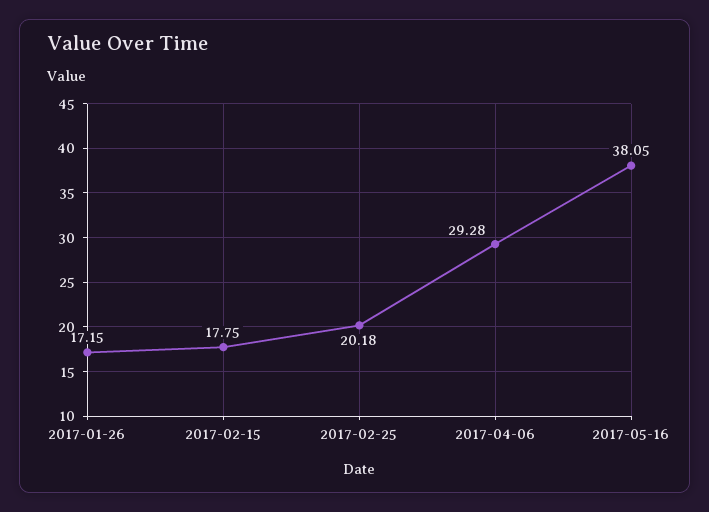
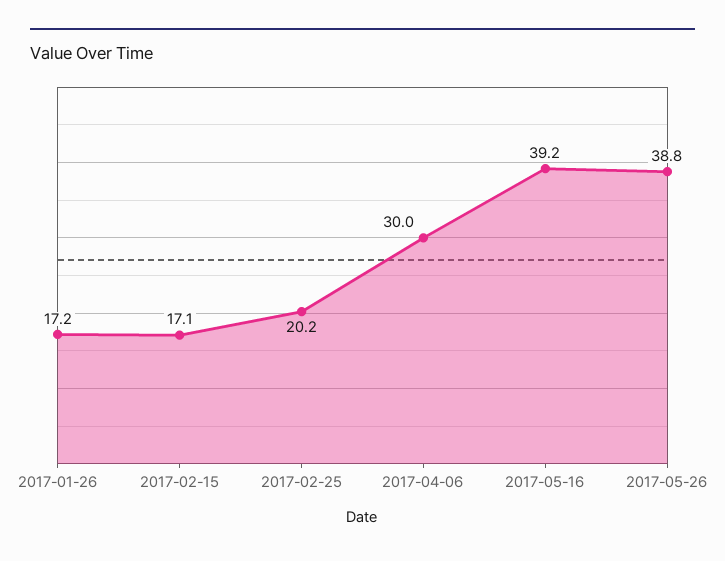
2017-02-15: 17.75 -> 17.1
2017-04-06: 29.28 -> 30
2017-05-16: 38.05 -> 39.2
2017-05-26: none -> 38.8

